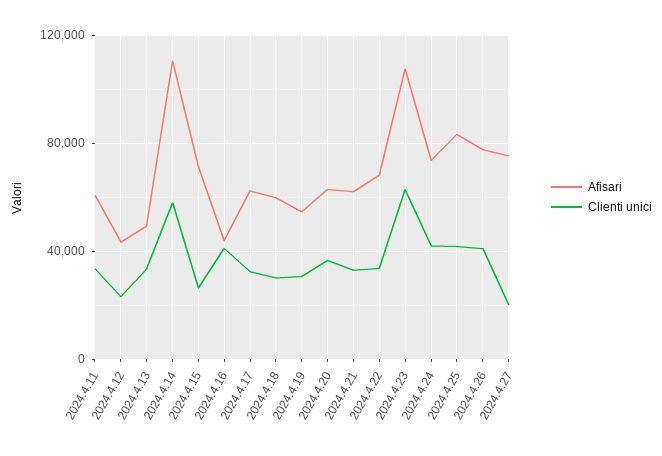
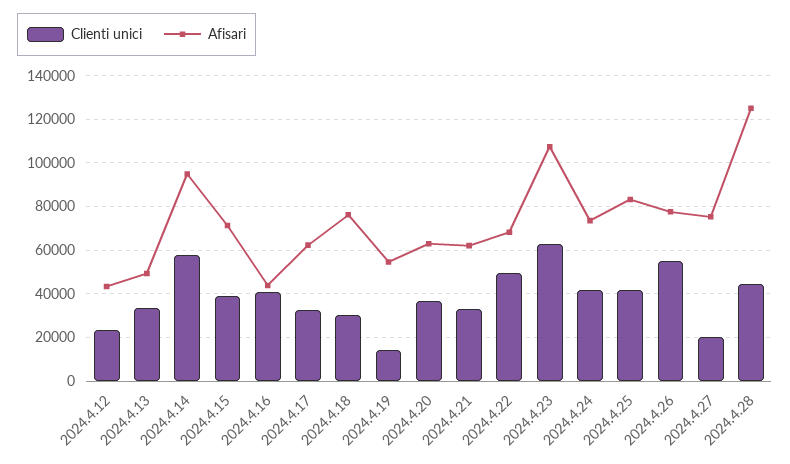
Afisari, 2024.4.11: 60000 -> none
Clienti unici, 2024.4.11: 35000 -> none
Afisari, 2024.4.14: 110000 -> 95000
Clienti unici, 2024.4.15: 25000 -> 40000
Afisari, 2024.4.18: 60000 -> 75000
Clienti unici, 2024.4.19: 30000 -> 15000
Clienti unici, 2024.4.22: 35000 -> 50000
Clienti unici, 2024.4.26: 40000 -> 55000
Clienti unici, 2024.4.28: none -> 45000
Afisari, 2024.4.28: none -> 125000

